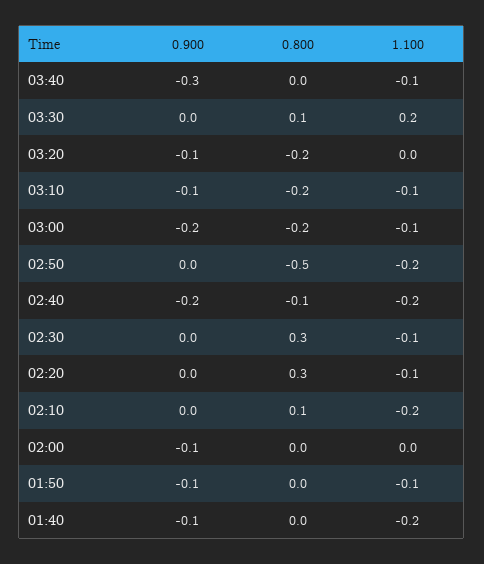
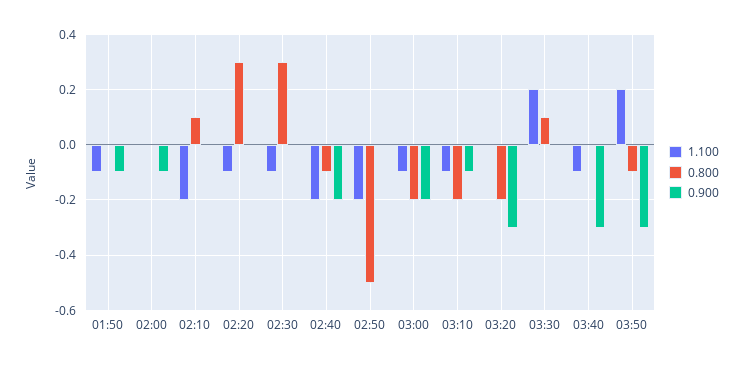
0.900, 03:20: -0.1 -> -0.3
0.900, 01:40: -0.1 -> none
0.800, 01:40: 0 -> none
1.100, 01:40: -0.2 -> none
1.100, 03:50: none -> 0.2
0.800, 03:50: none -> -0.1
0.900, 03:50: none -> -0.3

